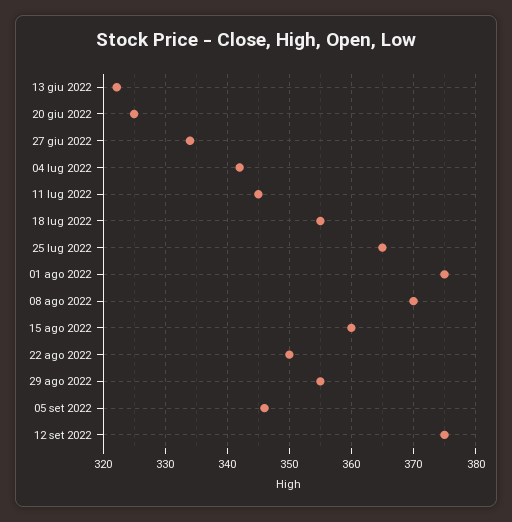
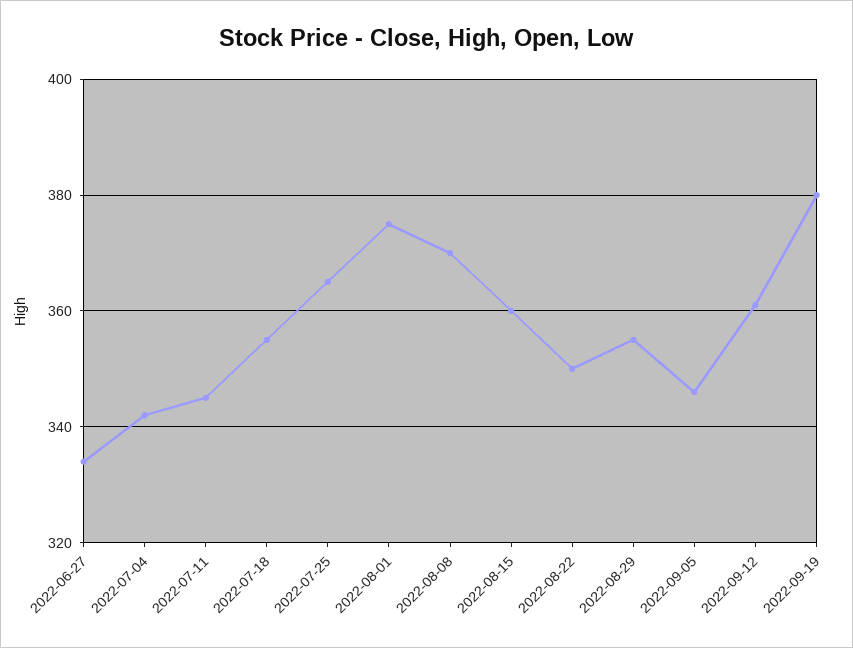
13 giu 2022: 322 -> none
20 giu 2022: 325 -> none
12 set 2022: 375 -> 360
2022-09-19: none -> 380

